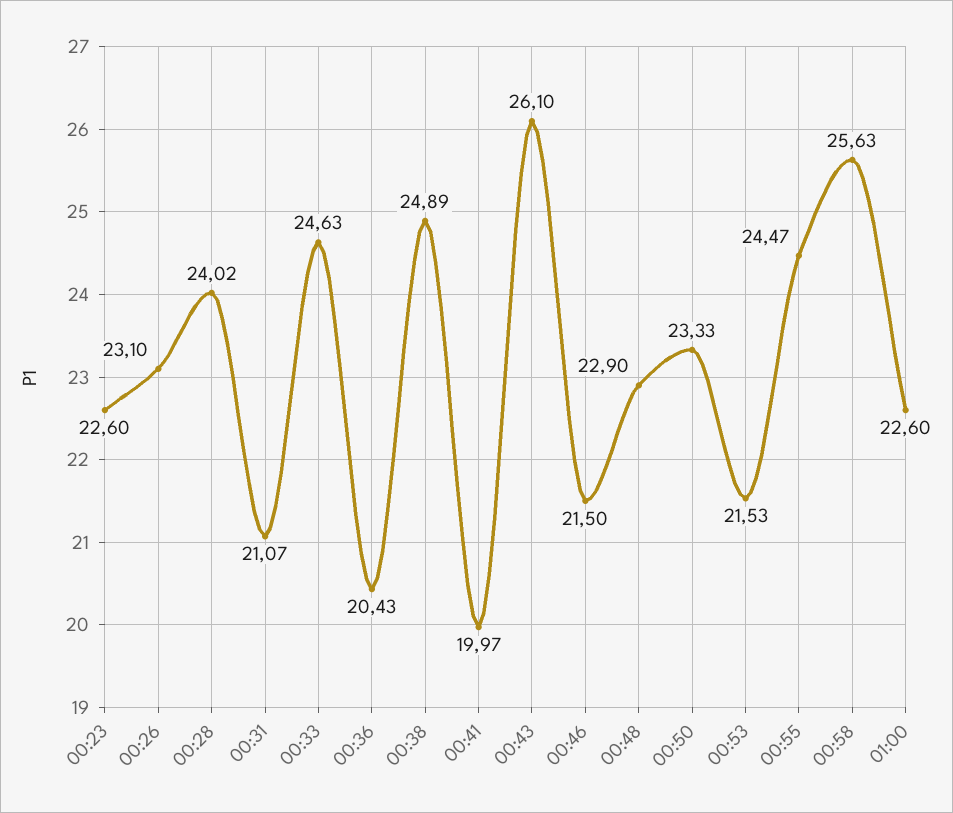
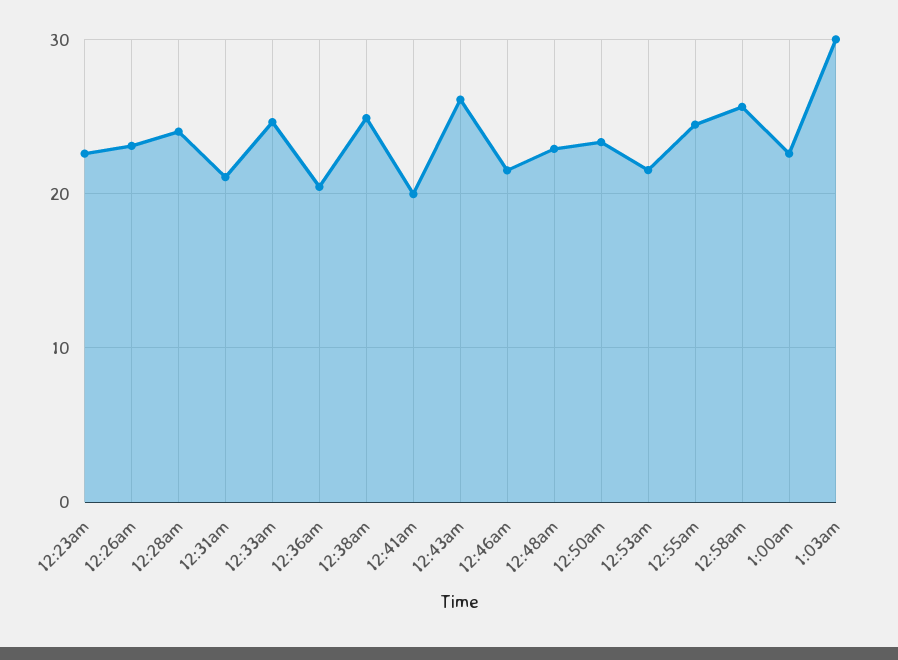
1:03am: none -> 30

